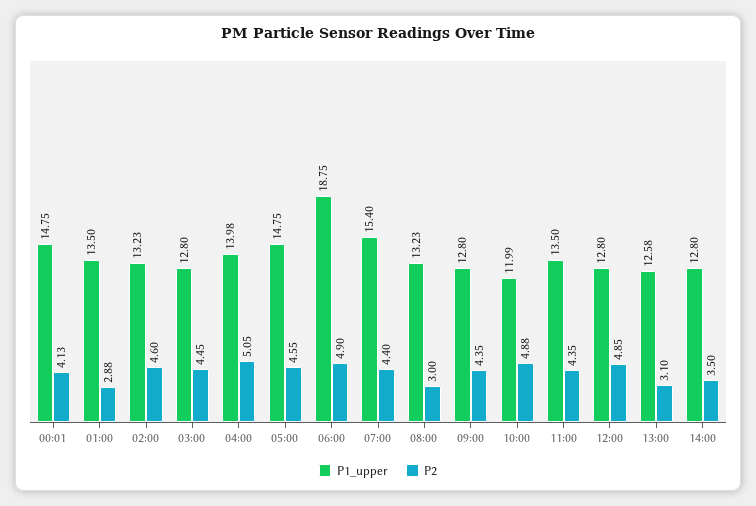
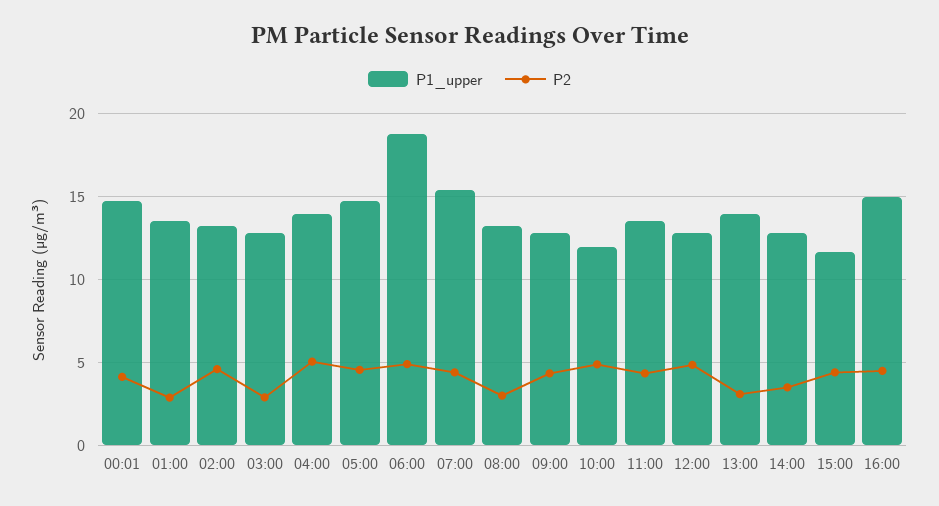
P2, 03:00: 4.45 -> 3
P1_upper, 13:00: 12.58 -> 14
P1_upper, 15:00: none -> 11.5
P2, 15:00: none -> 4.5
P1_upper, 16:00: none -> 15
P2, 16:00: none -> 4.5

